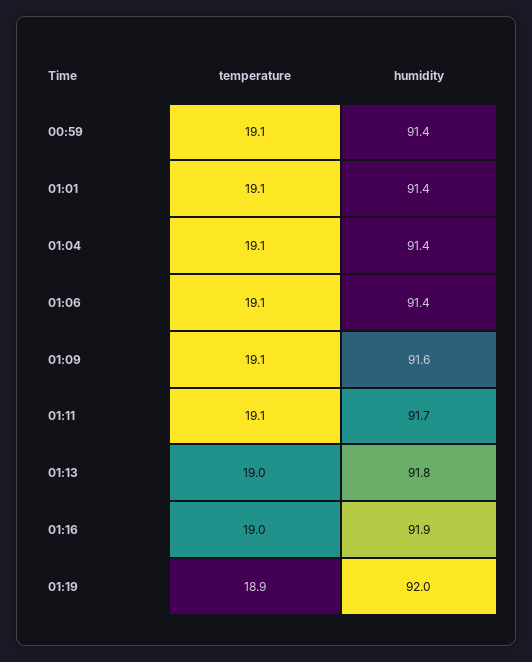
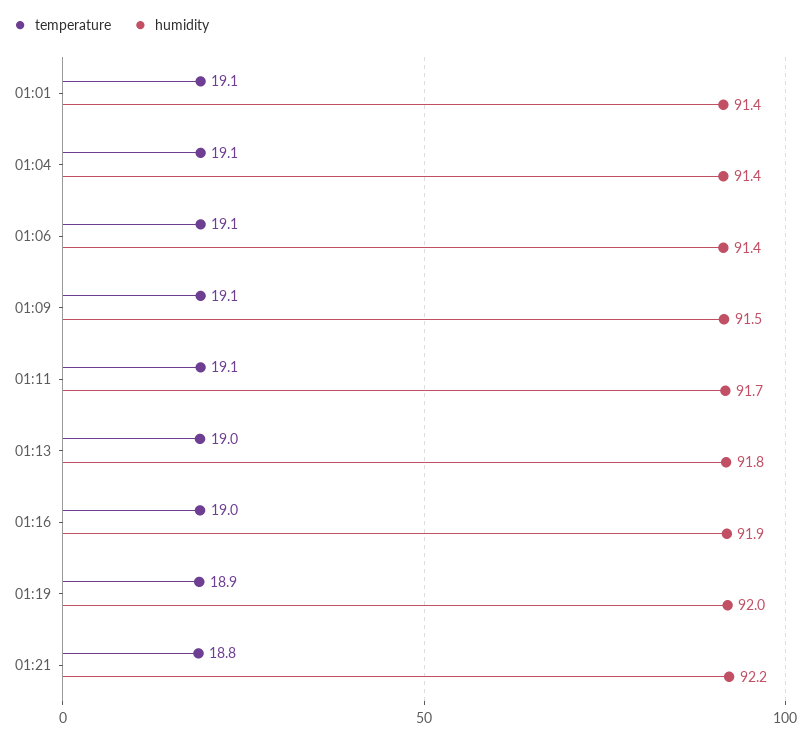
temperature, 00:59: 19.1 -> none
humidity, 00:59: 91.4 -> none
humidity, 01:09: 91.6 -> 91.5
temperature, 01:21: none -> 18.8
humidity, 01:21: none -> 92.2

